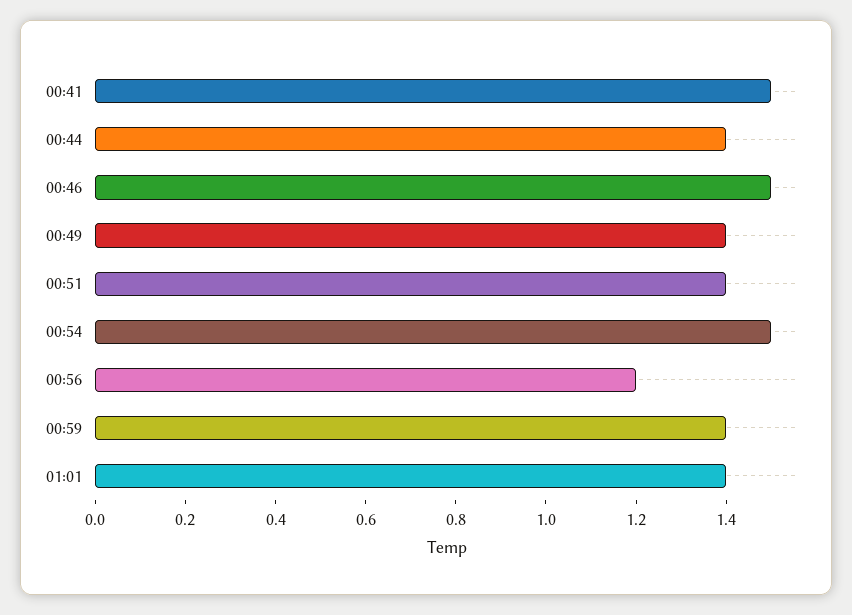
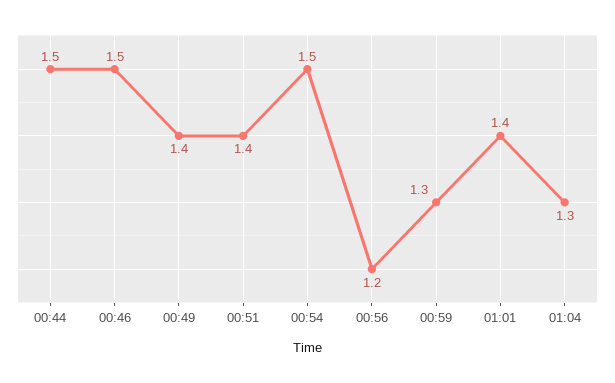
00:41: 1.5 -> none
00:44: 1.4 -> 1.5
00:59: 1.4 -> 1.3
01:04: none -> 1.3

